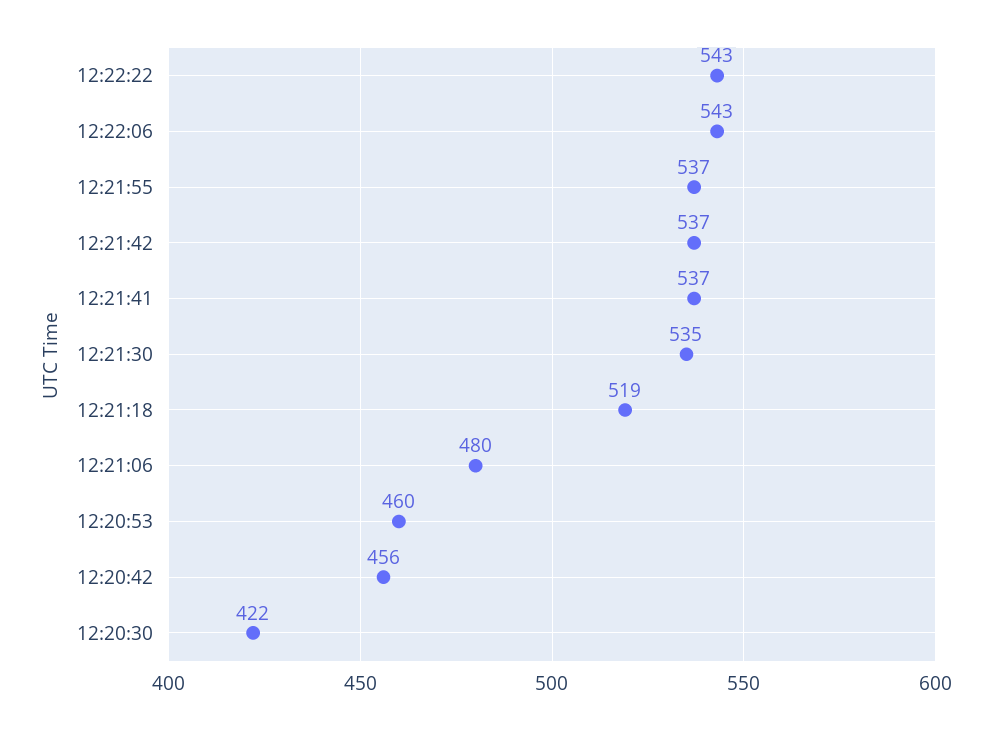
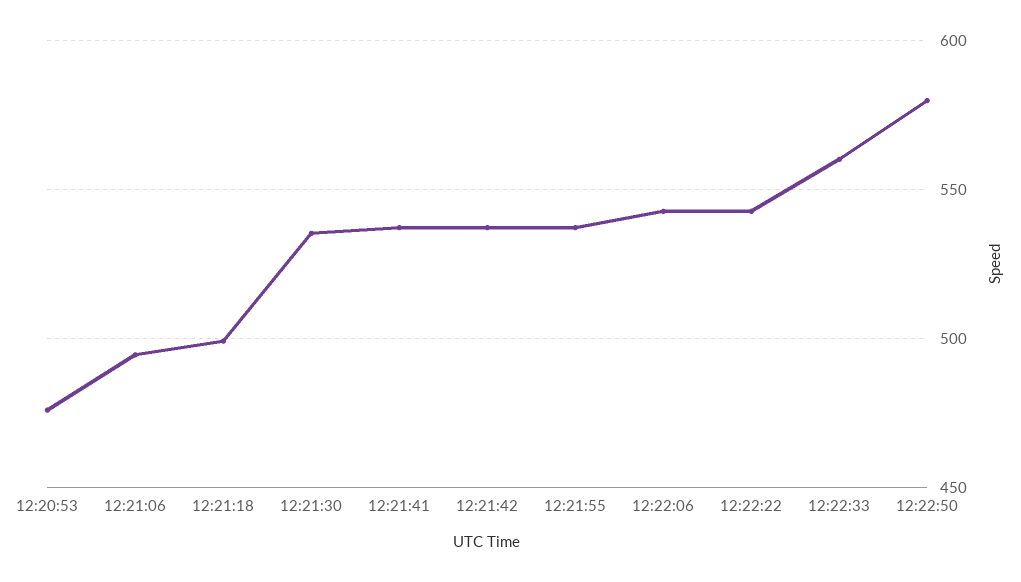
12:21:18: 519 -> 500
12:21:06: 480 -> 495
12:20:53: 460 -> 475
12:20:42: 456 -> none
12:20:30: 422 -> none
12:22:33: none -> 560
12:22:50: none -> 580

